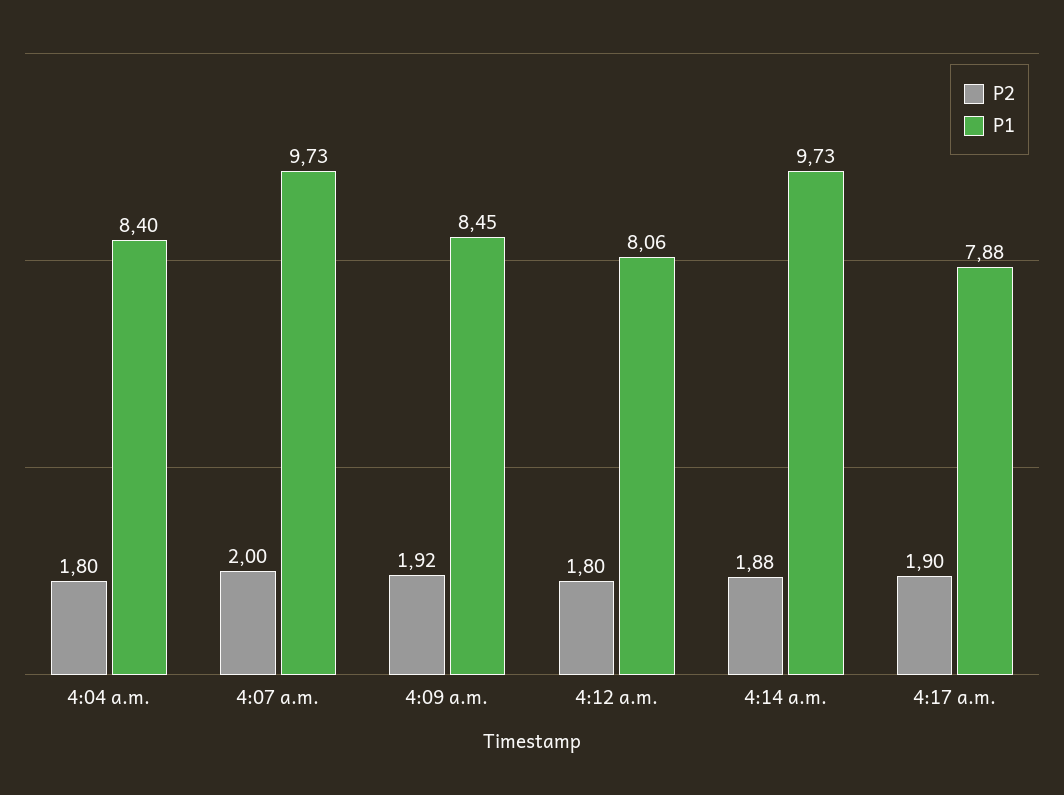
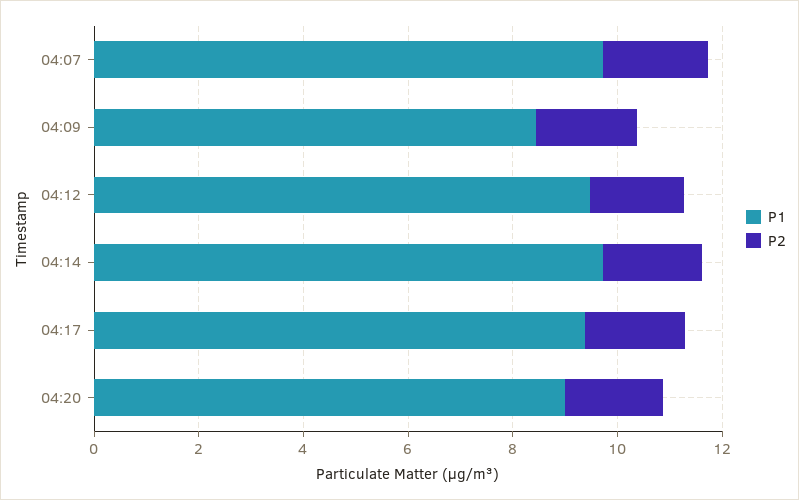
P2, 4:04 a.m.: 1.8 -> none
P1, 4:04 a.m.: 8.4 -> none
P1, 4:12 a.m.: 8.06 -> 9.5
P1, 4:17 a.m.: 7.88 -> 9.5
P1, 04:20: none -> 9
P2, 04:20: none -> 2

